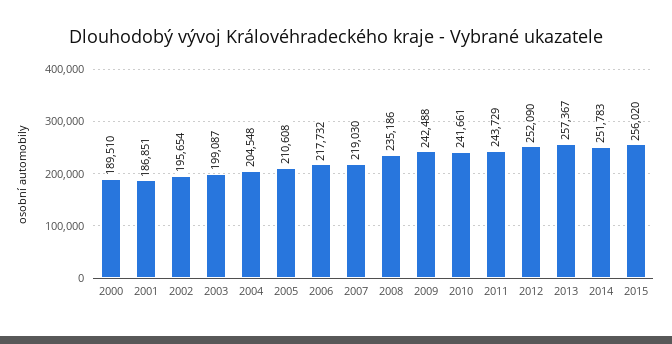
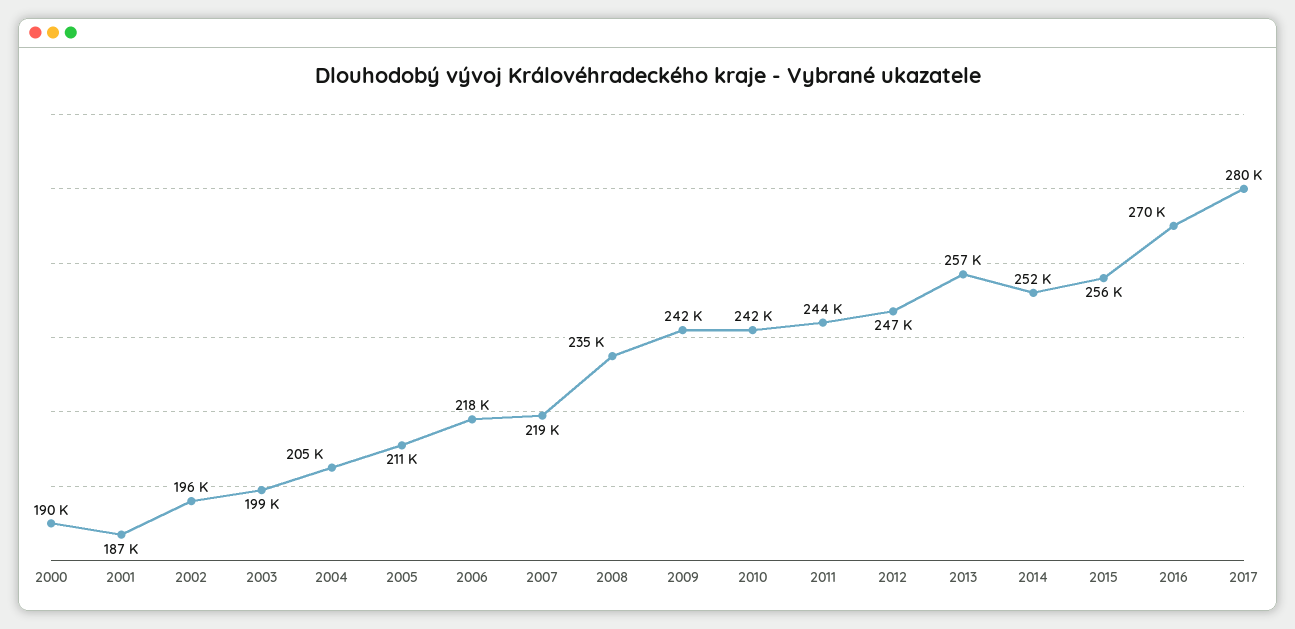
2012: 252090 -> 247000
2016: none -> 270000
2017: none -> 280000

